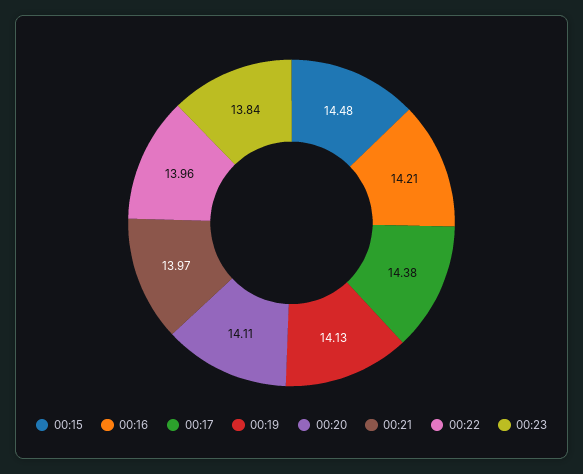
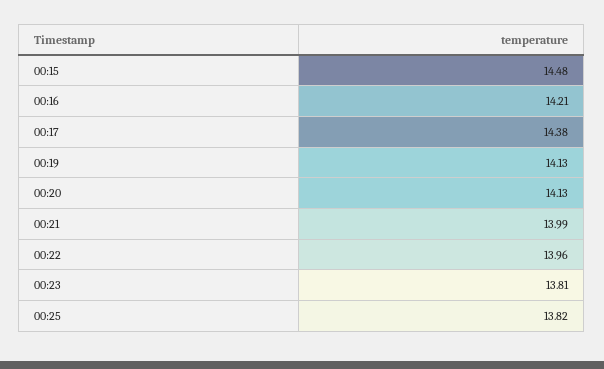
00:20: 14.11 -> 14.13
00:21: 13.97 -> 13.99
00:23: 13.84 -> 13.81
00:25: none -> 13.82

